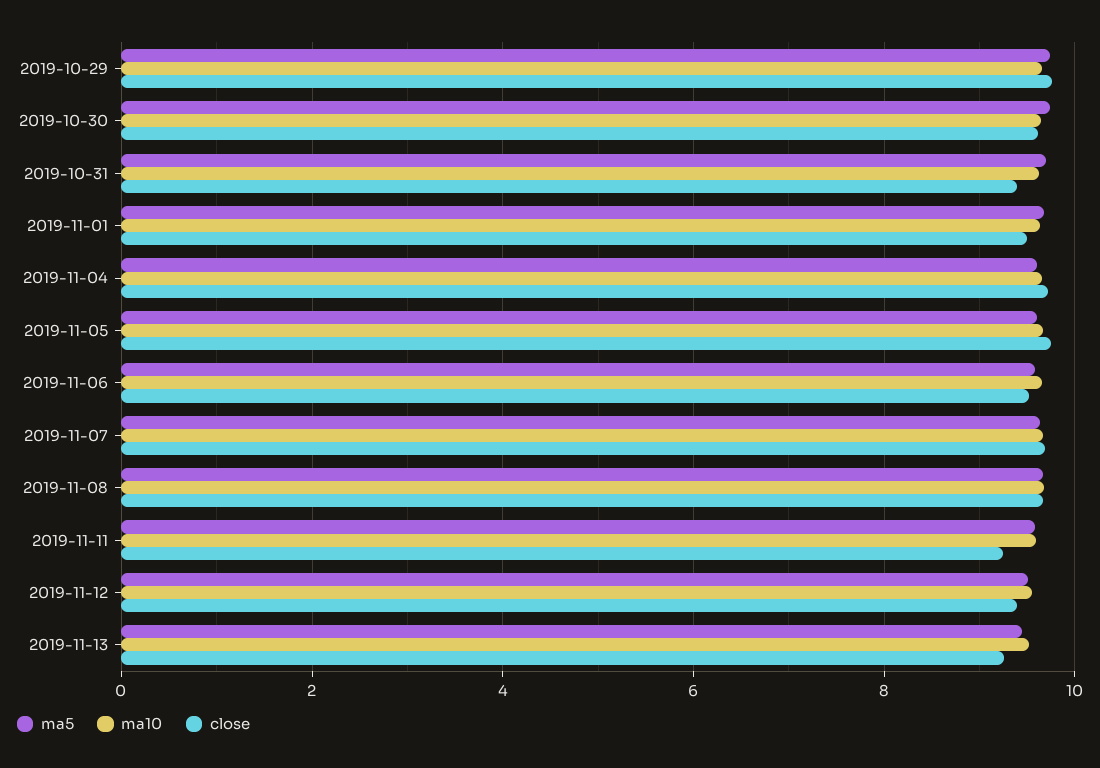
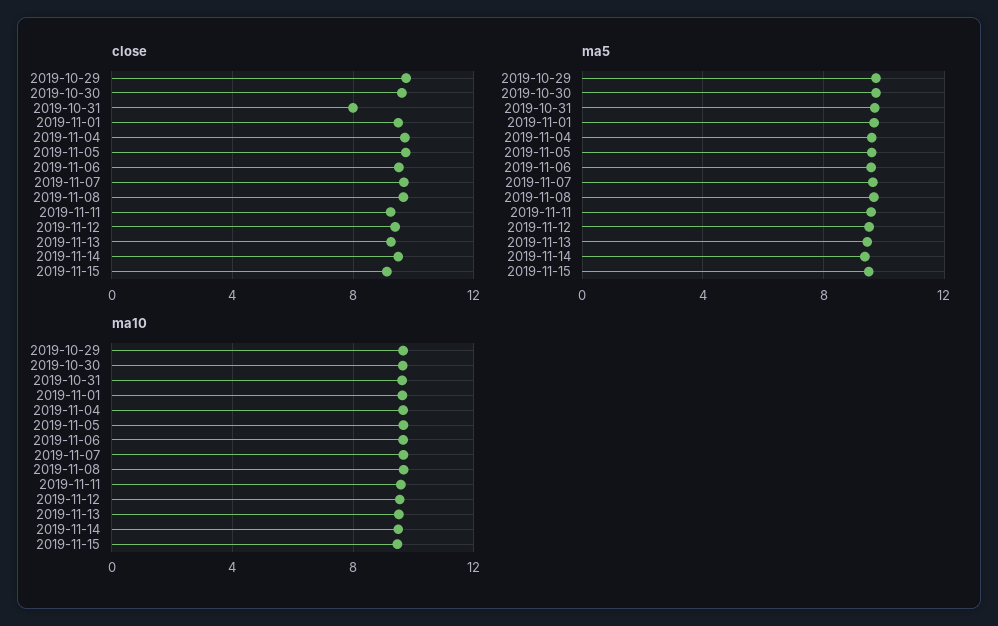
close, 2019-10-31: 9.4 -> 8
close, 2019-11-14: none -> 9.5
close, 2019-11-15: none -> 9
ma5, 2019-11-14: none -> 9.5
ma5, 2019-11-15: none -> 9.5
ma10, 2019-11-14: none -> 9.5
ma10, 2019-11-15: none -> 9.5

